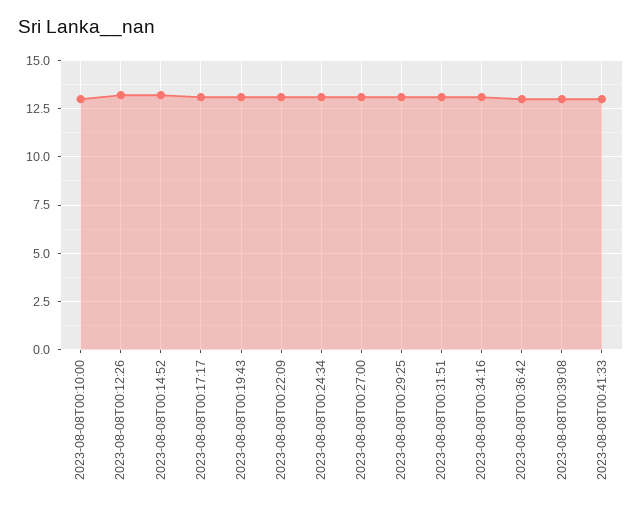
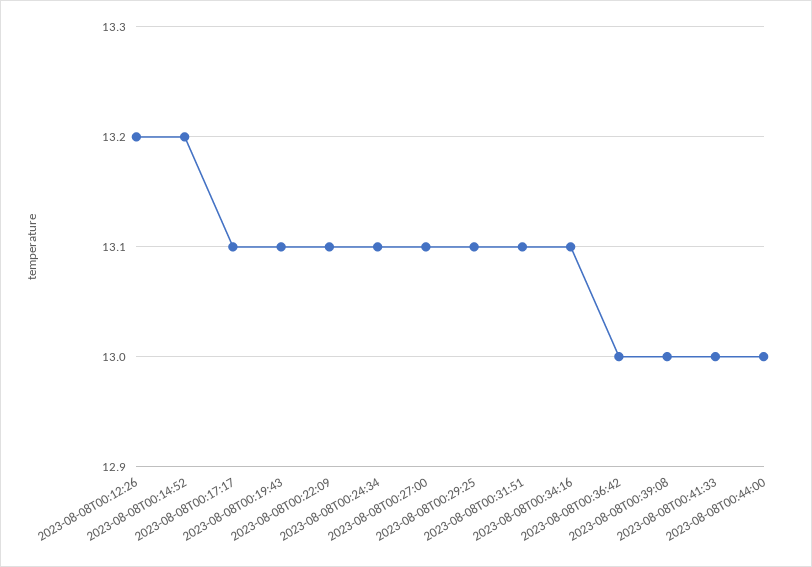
2023-08-08T00:10:00: 13 -> none
2023-08-08T00:44:00: none -> 13

